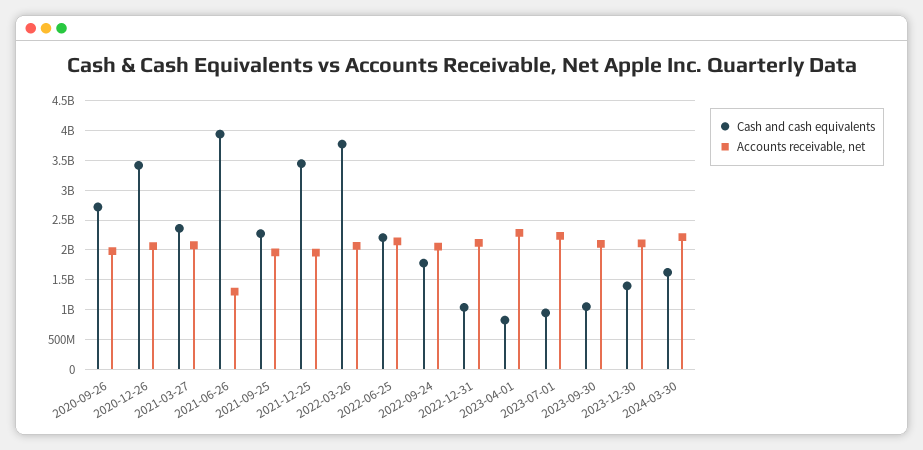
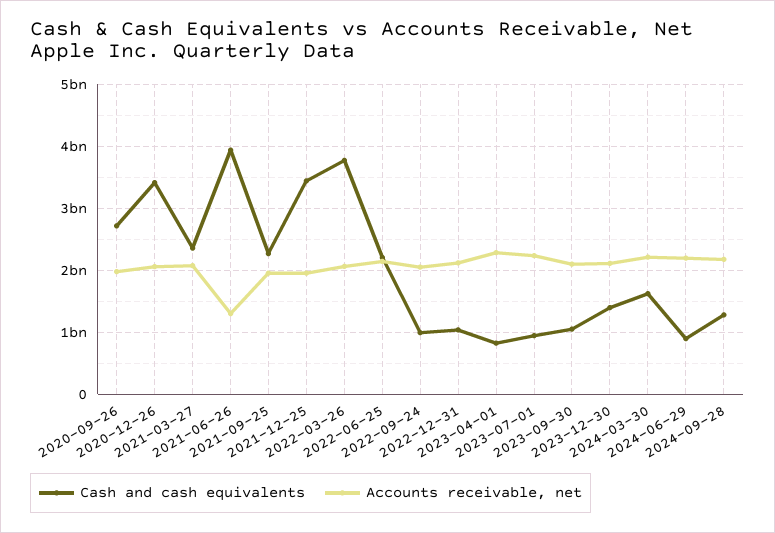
Cash and cash equivalents, 2022-09-24: 1750000000 -> 1000000000
Cash and cash equivalents, 2024-06-29: none -> 900000000
Accounts receivable, net, 2024-06-29: none -> 2200000000
Cash and cash equivalents, 2024-09-28: none -> 1300000000
Accounts receivable, net, 2024-09-28: none -> 2200000000

